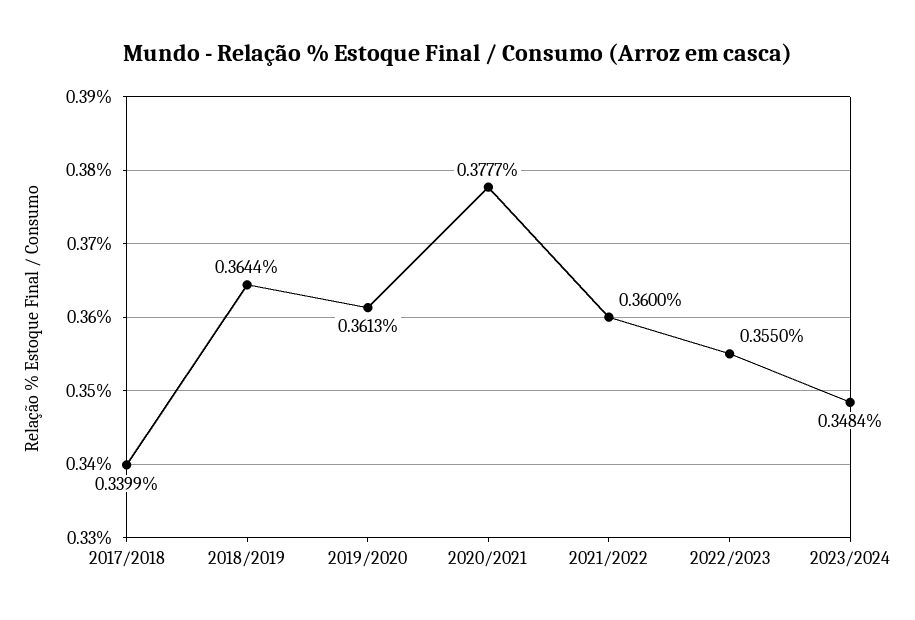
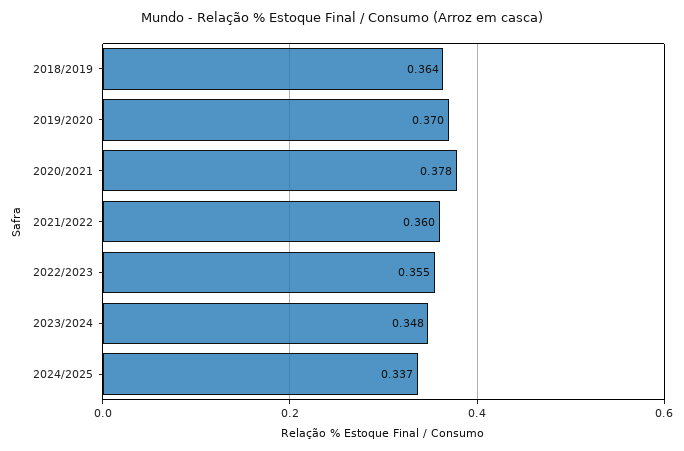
2017/2018: 0.3399 -> none
2019/2020: 0.3613 -> 0.37
2024/2025: none -> 0.337

